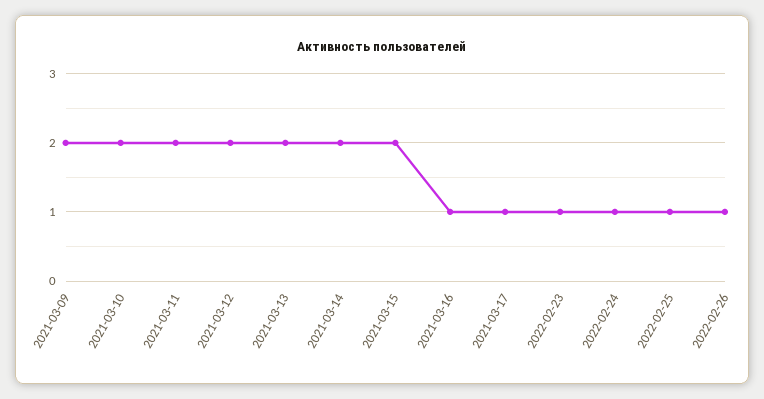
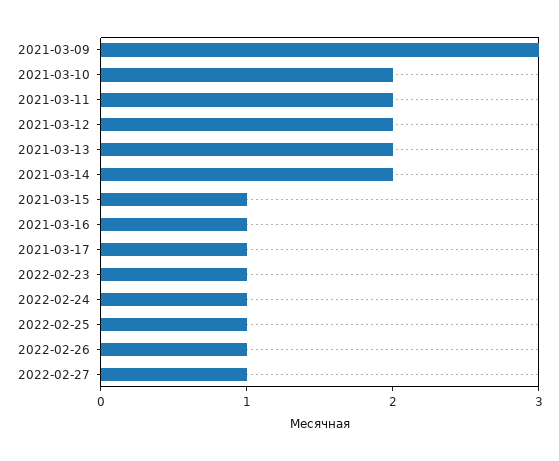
2021-03-09: 2 -> 3
2021-03-15: 2 -> 1
2022-02-27: none -> 1

